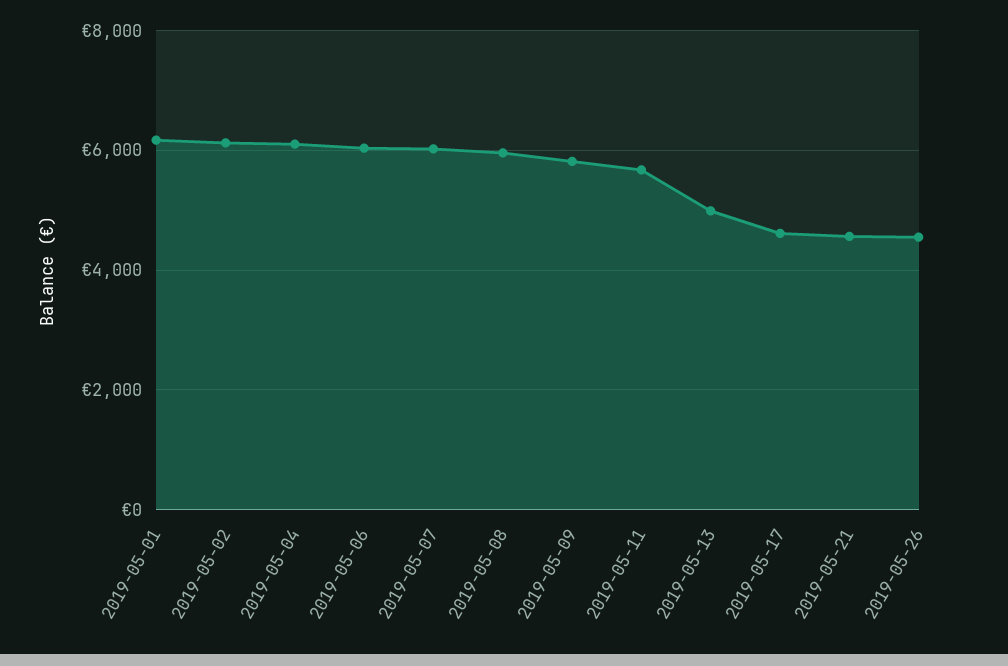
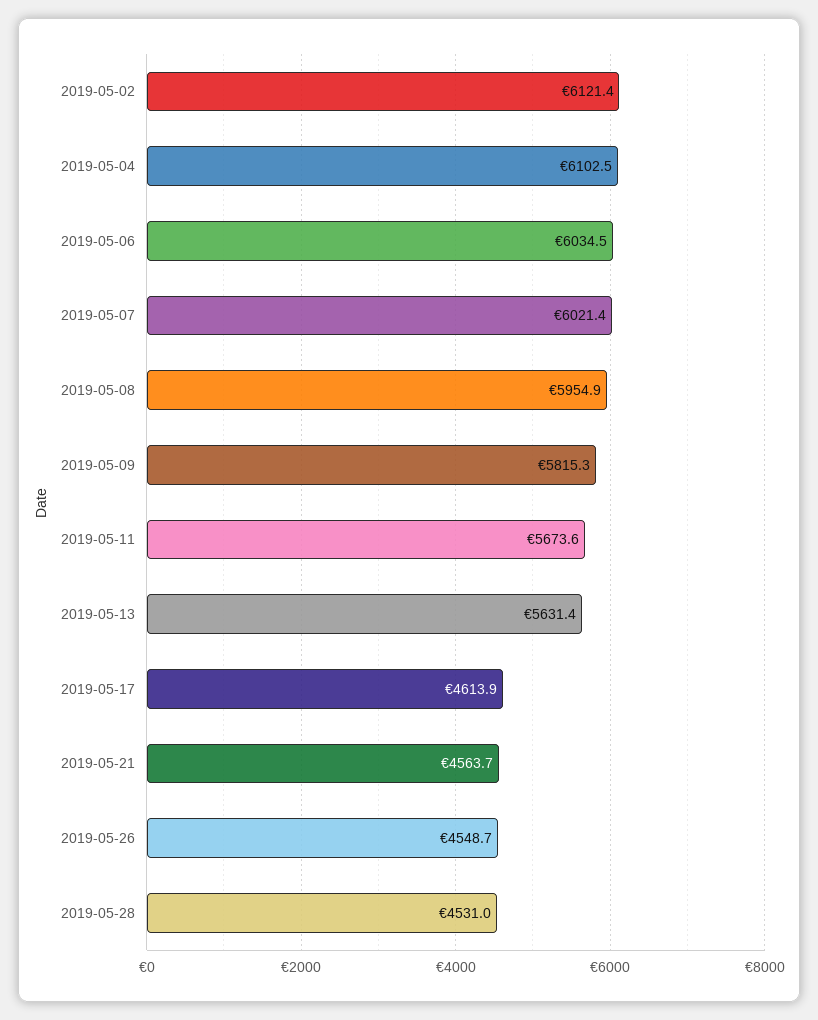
2019-05-01: 6200 -> none
2019-05-13: 5000 -> 5631.4
2019-05-28: none -> 4531

